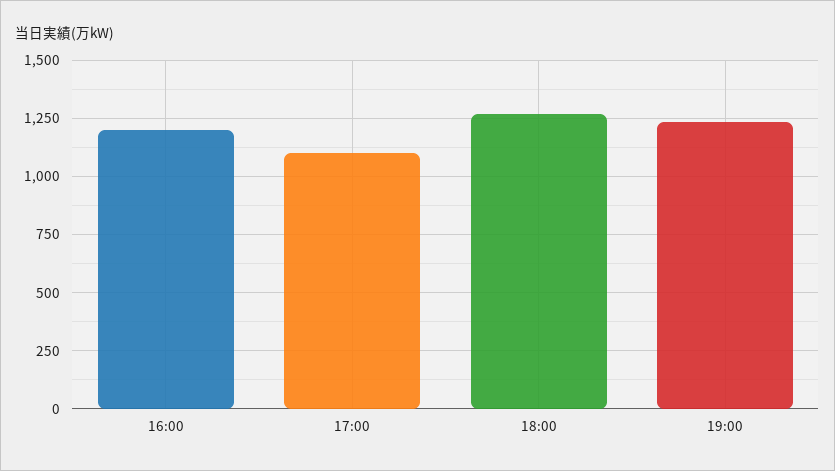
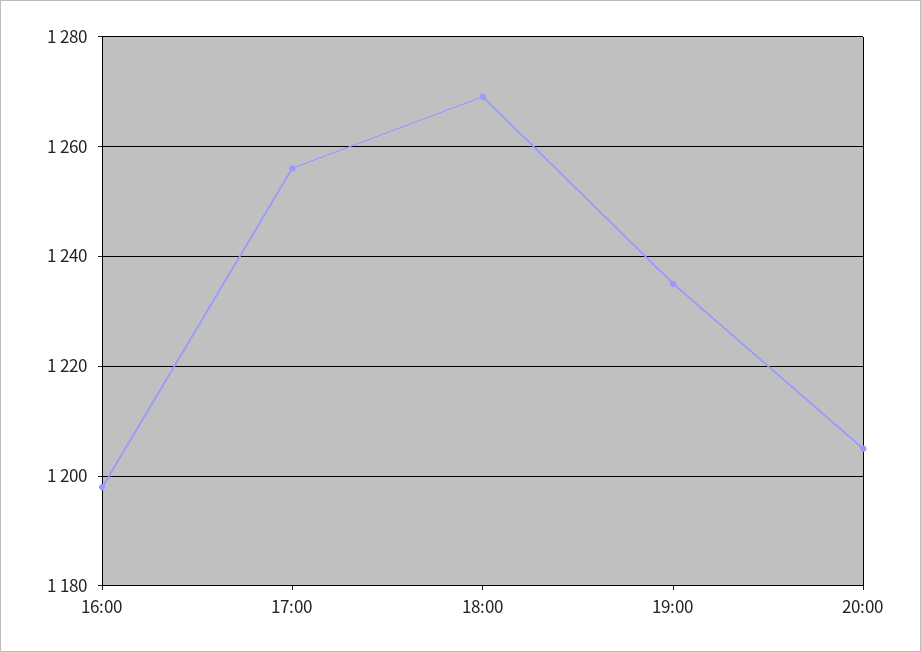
17:00: 1100 -> 1255
20:00: none -> 1205

